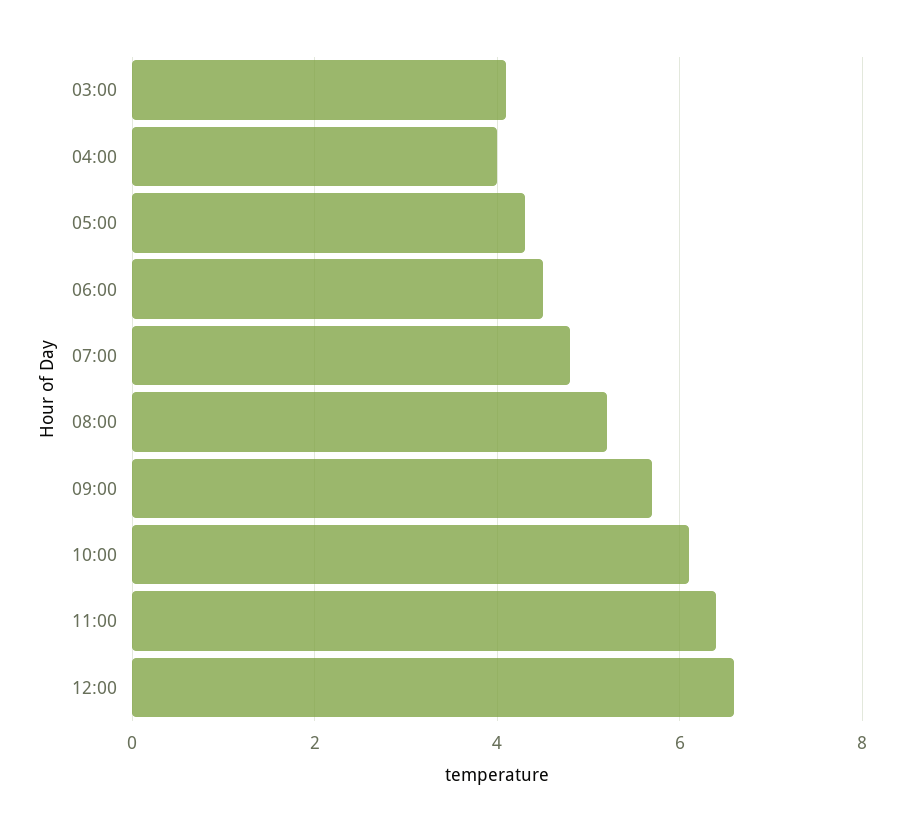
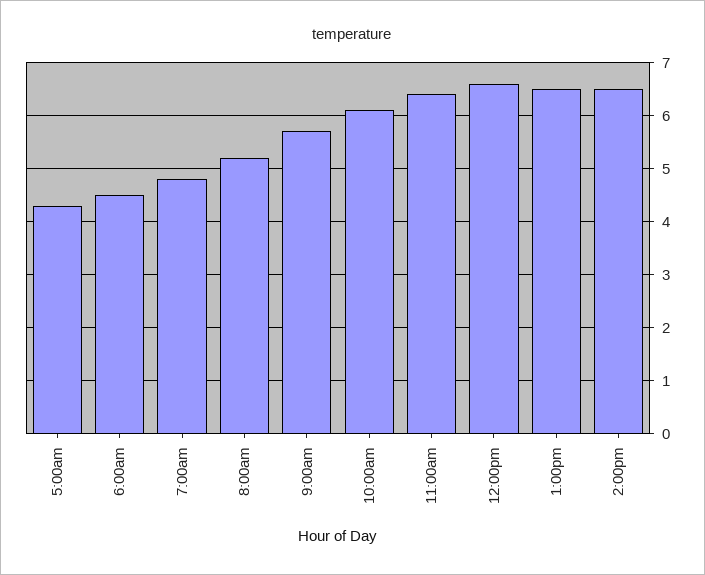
03:00: 4 -> none
04:00: 4 -> none
1:00pm: none -> 6.5
2:00pm: none -> 6.5

